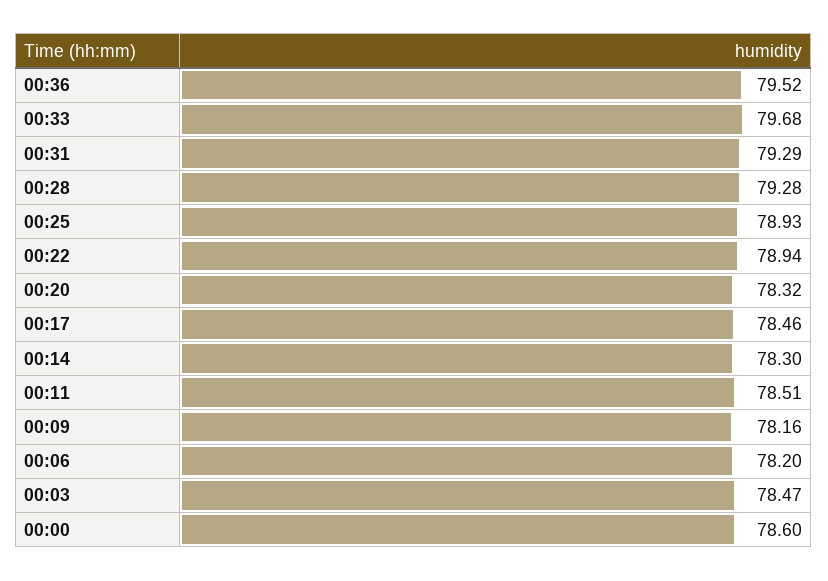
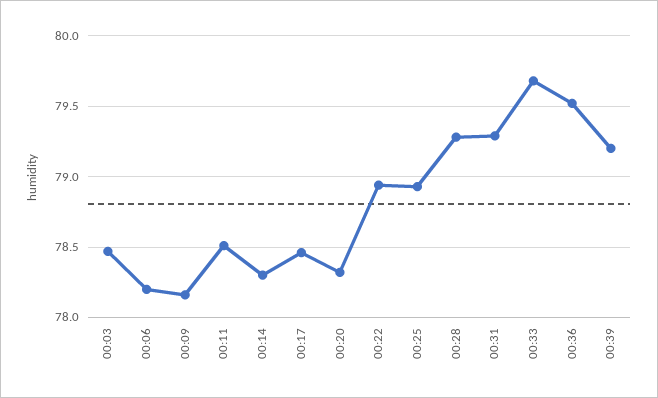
00:00: 78.6 -> none
00:39: none -> 79.2

